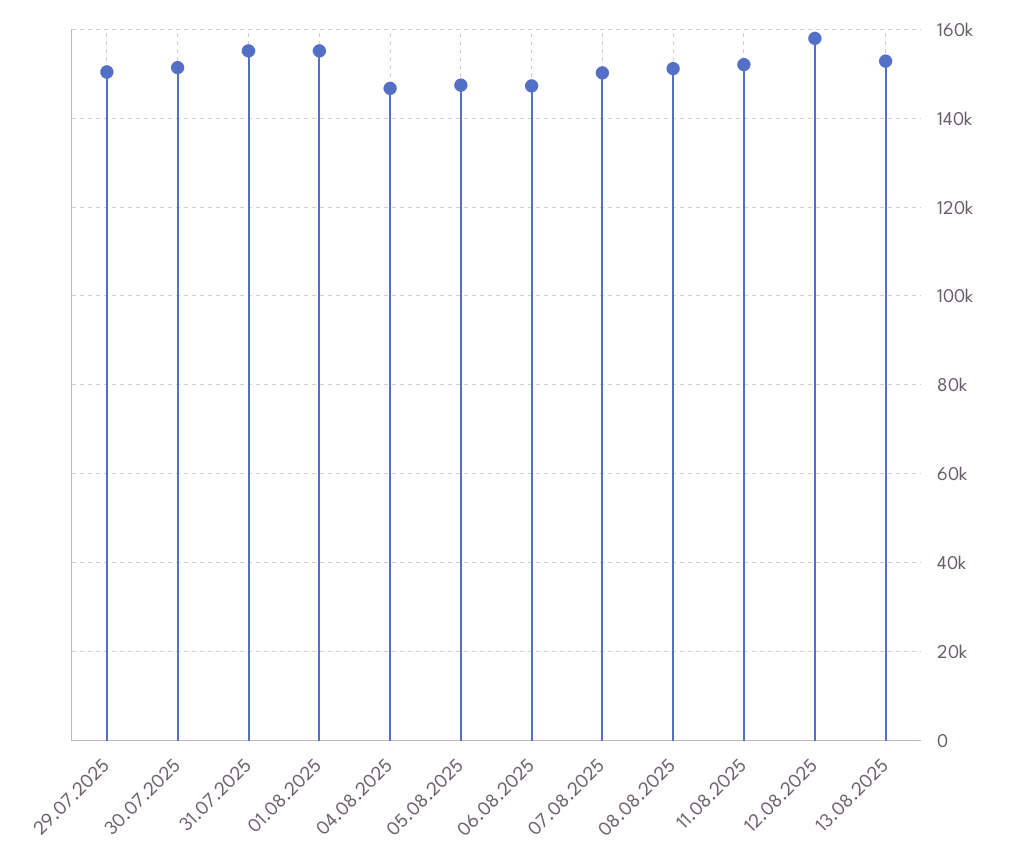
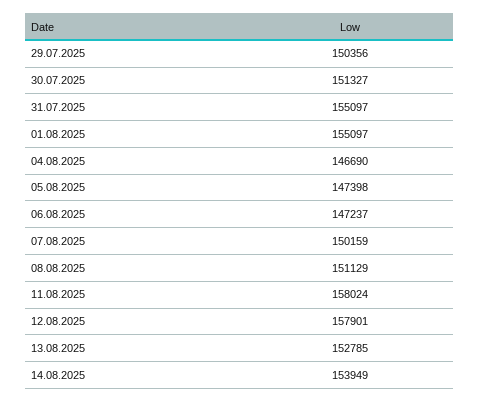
11.08.2025: 152000 -> 158024
14.08.2025: none -> 153949

